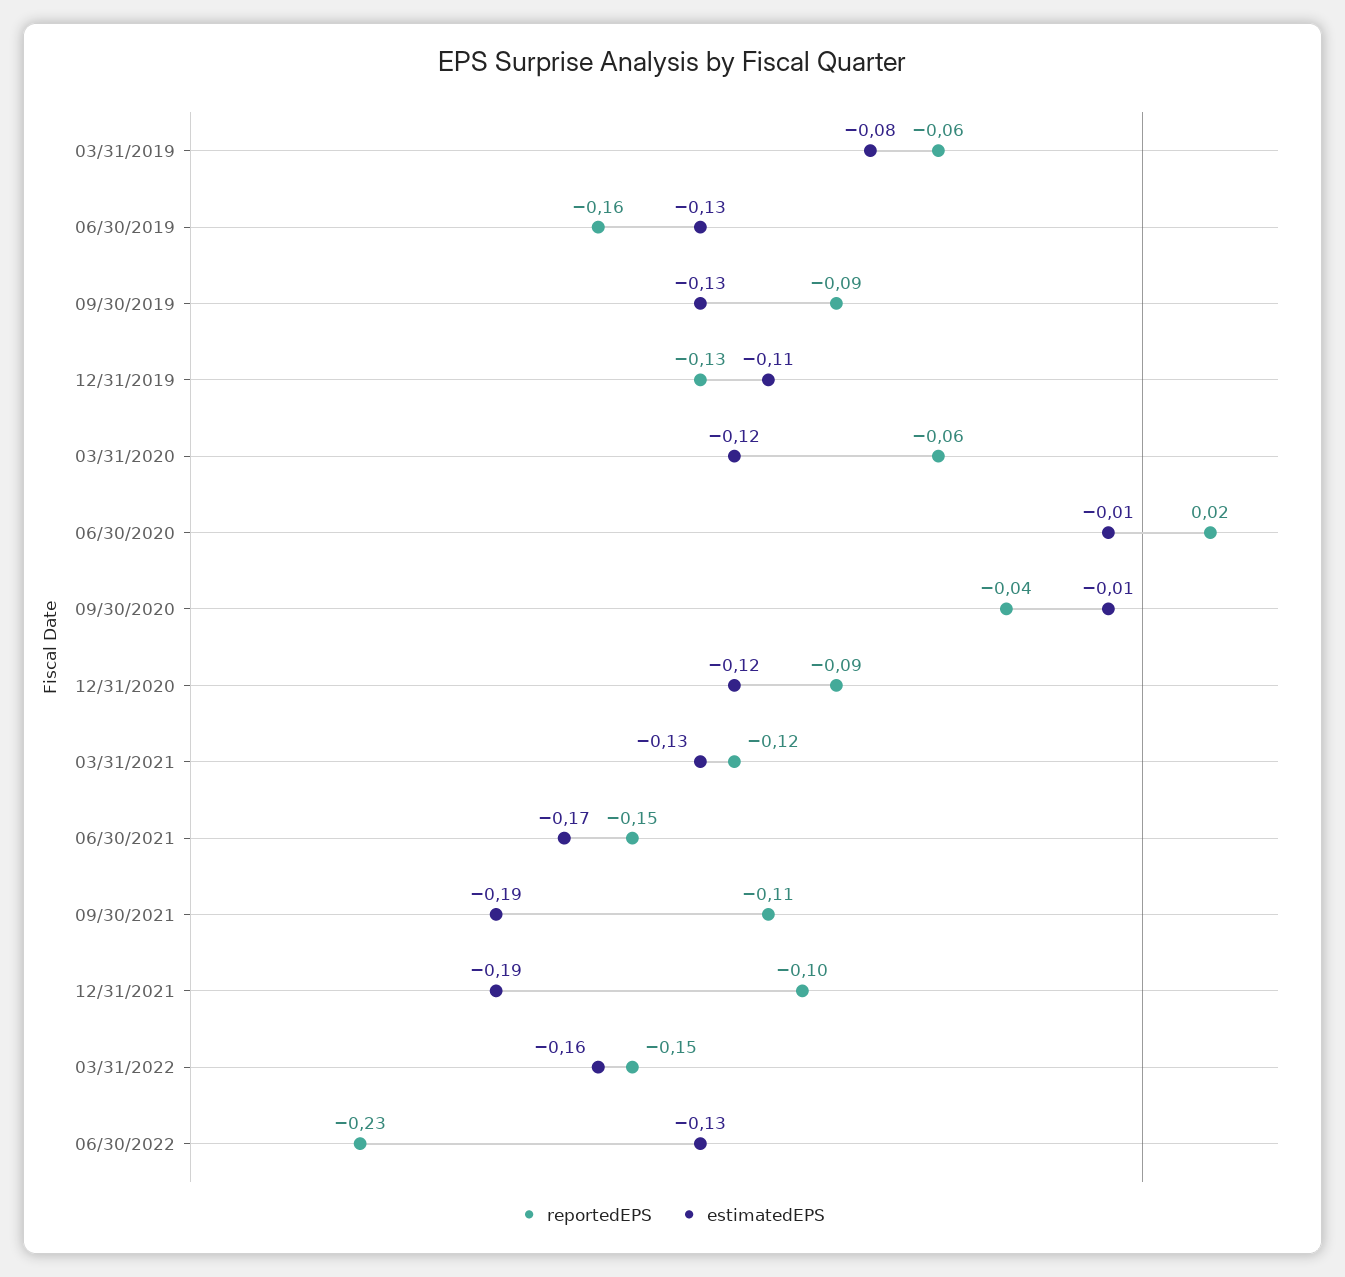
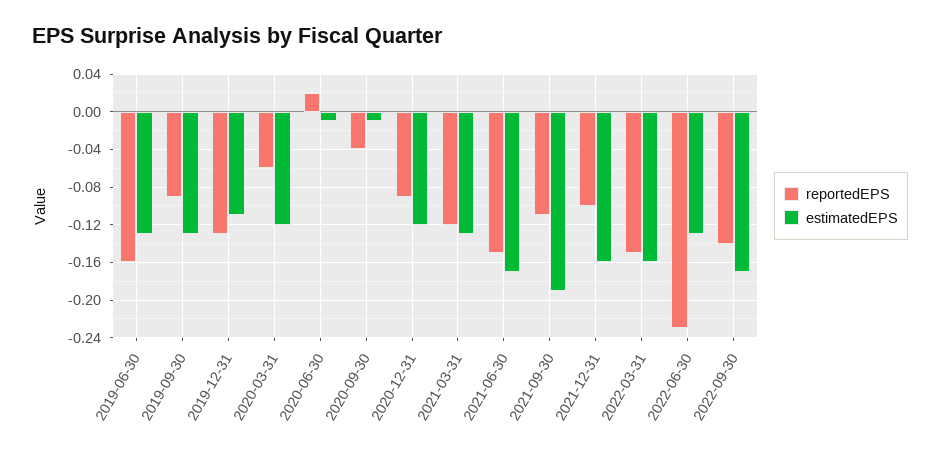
reportedEPS, 03/31/2019: -0.06 -> none
estimatedEPS, 03/31/2019: -0.08 -> none
estimatedEPS, 12/31/2021: -0.19 -> -0.16
reportedEPS, 2022-09-30: none -> -0.14
estimatedEPS, 2022-09-30: none -> -0.17

